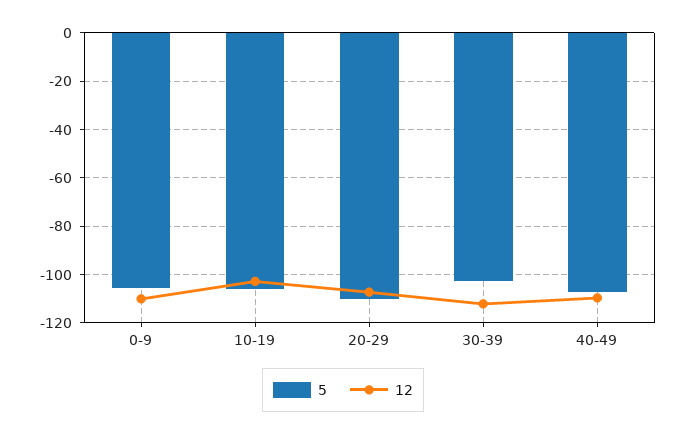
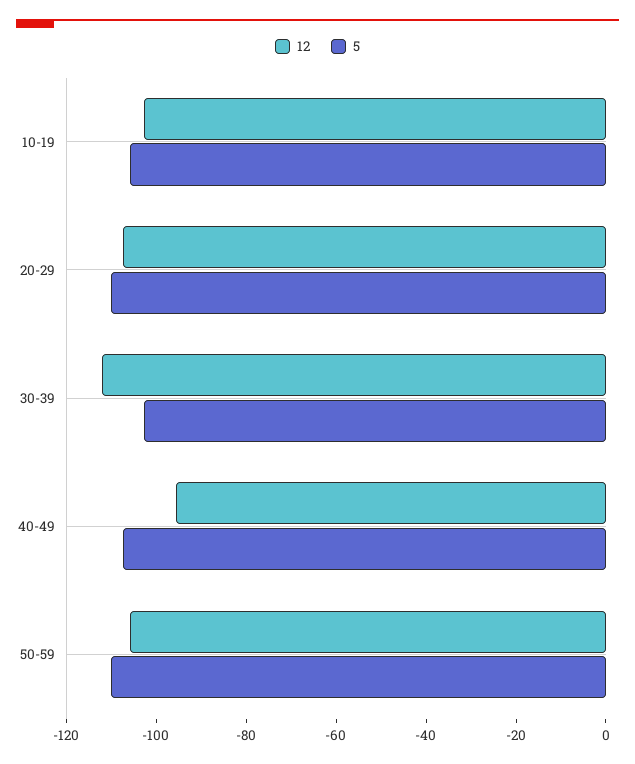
5, 0-9: -105 -> none
12, 0-9: -110 -> none
12, 40-49: -110 -> -95
12, 50-59: none -> -105
5, 50-59: none -> -110

